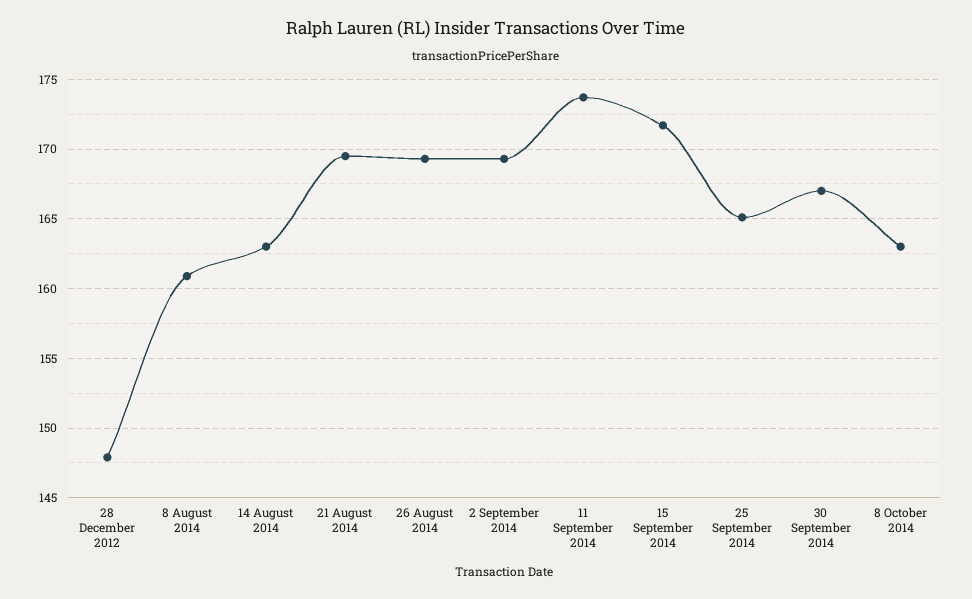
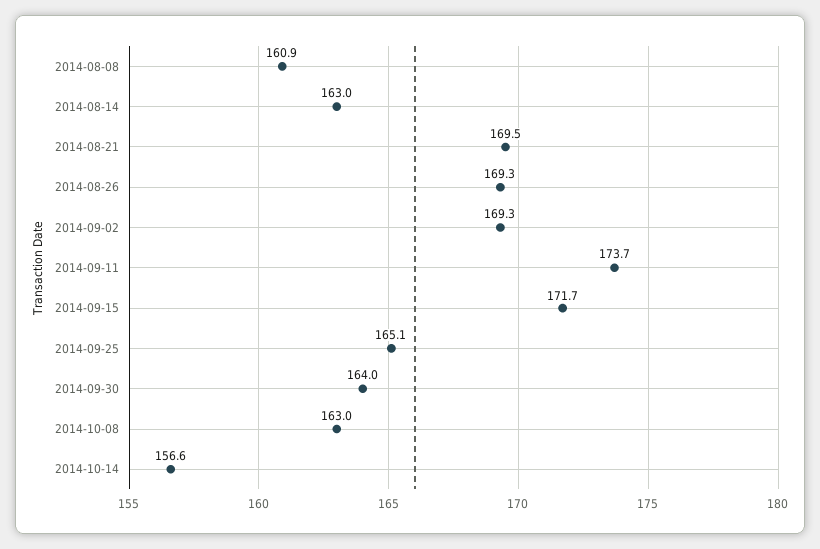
28 December 2012: 148 -> none
30 September 2014: 167 -> 164
2014-10-14: none -> 156.6

